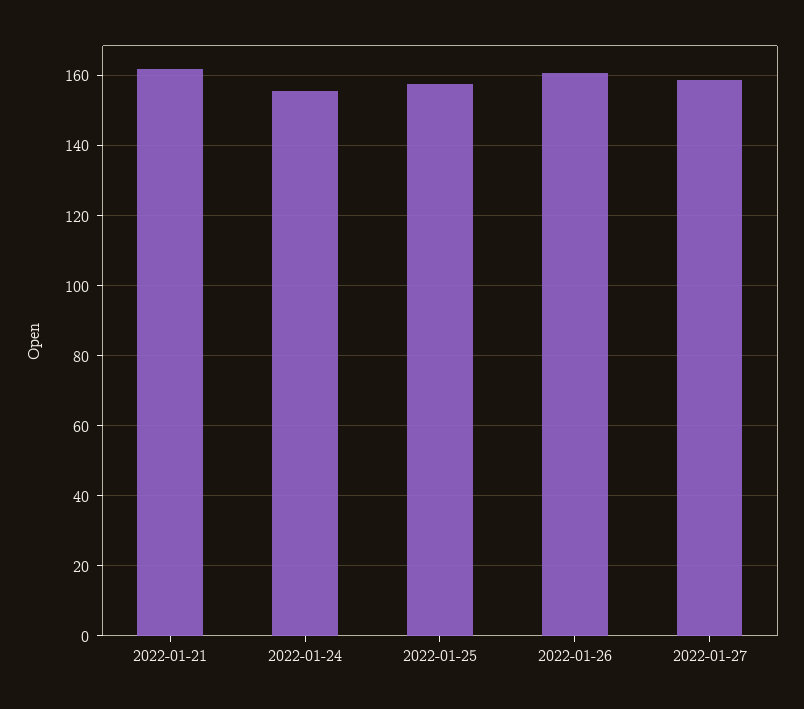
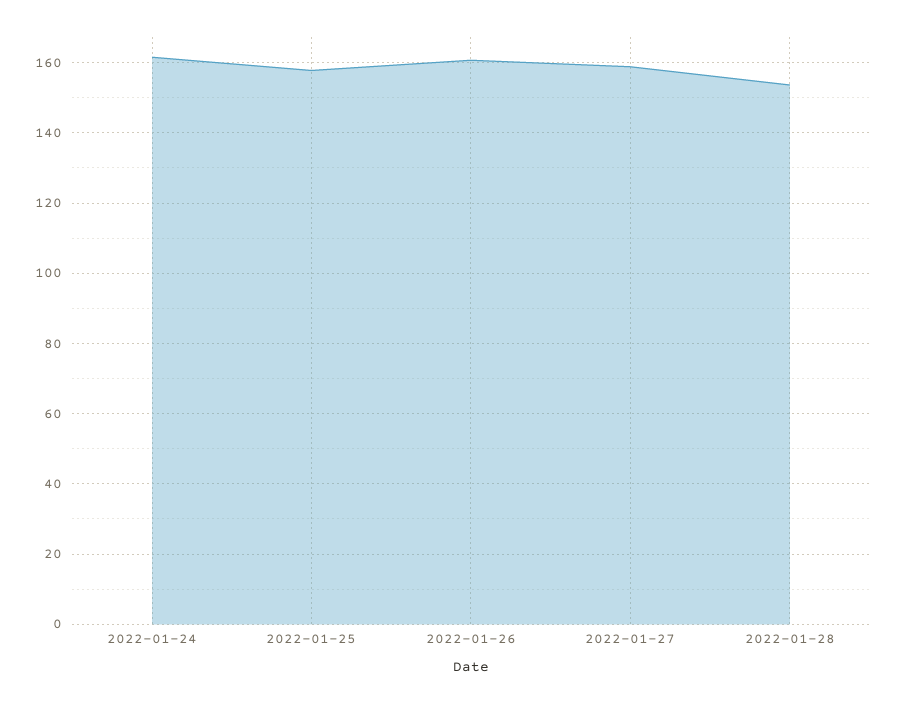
2022-01-21: 162 -> none
2022-01-24: 156 -> 162
2022-01-28: none -> 154

